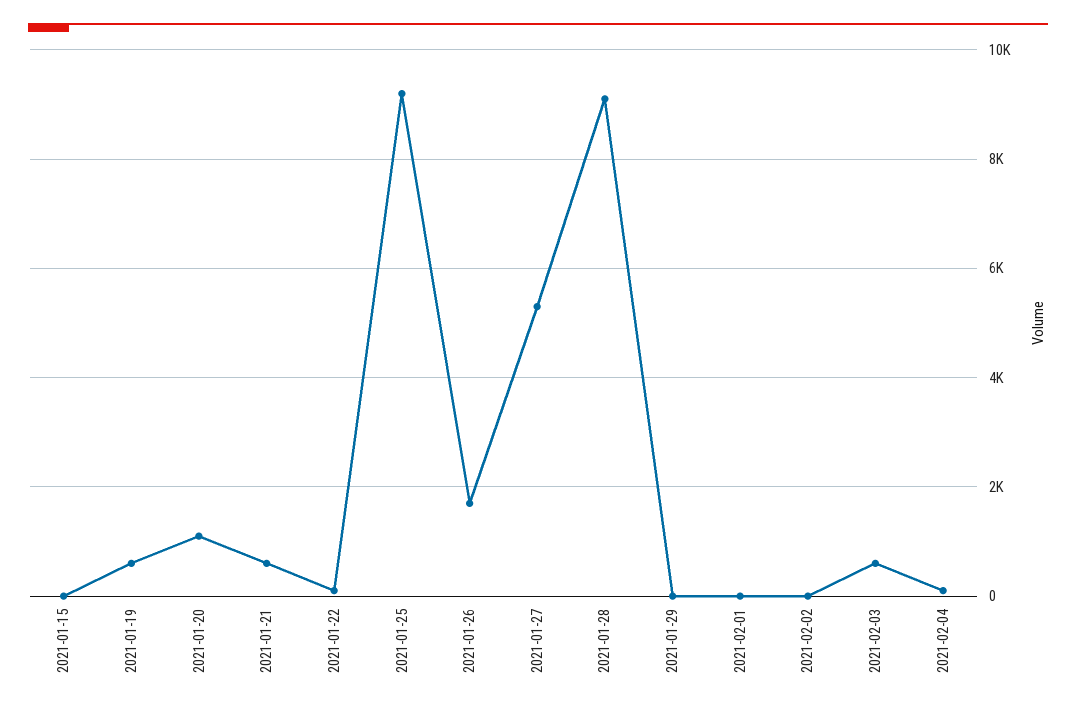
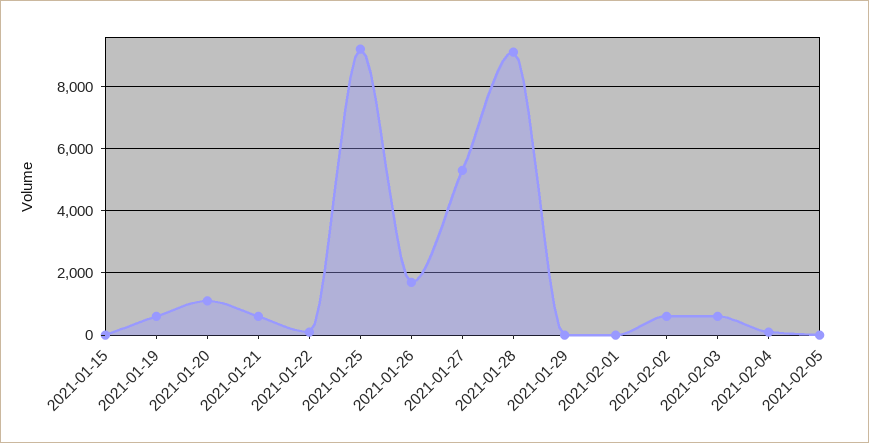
2021-02-02: 0 -> 600
2021-02-05: none -> 0

